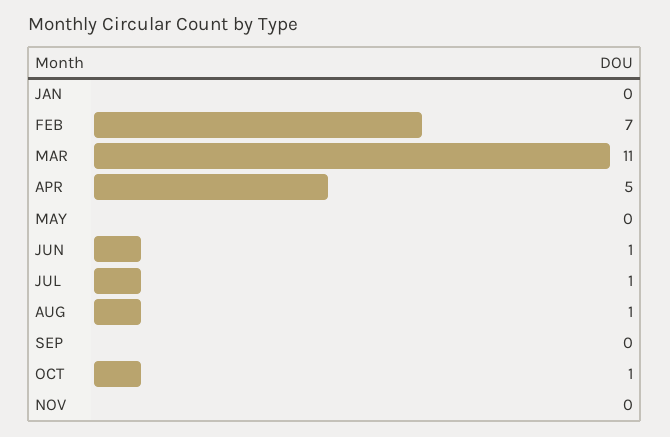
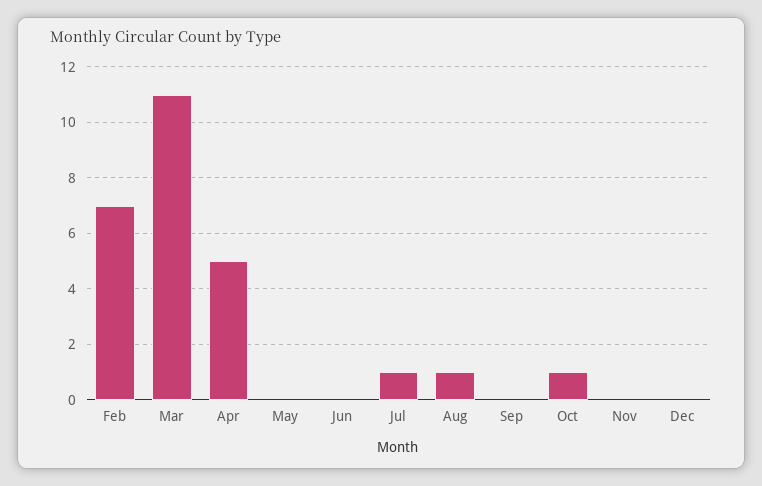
JAN: 0 -> none
JUN: 1 -> 0
Dec: none -> 0

